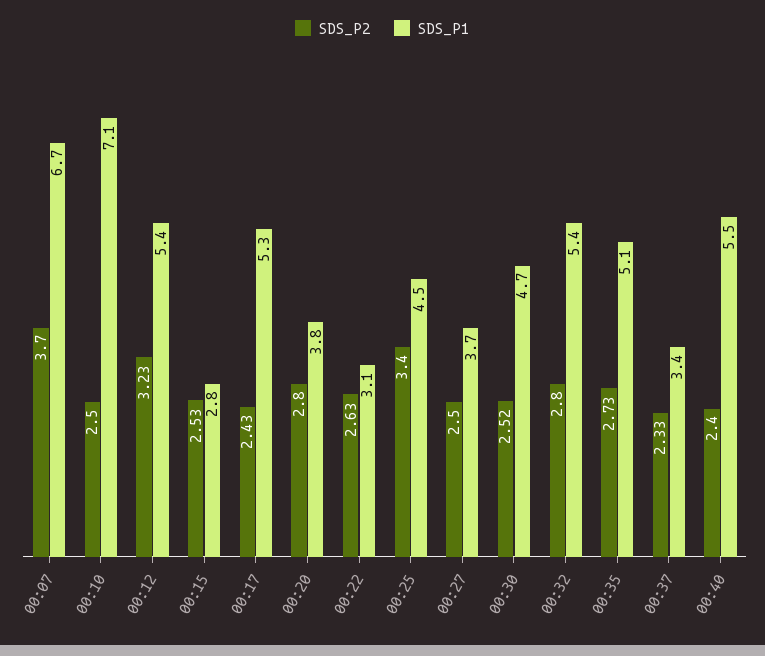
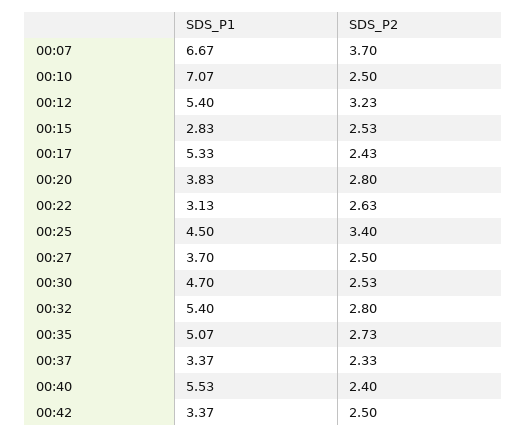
SDS_P2, 00:30: 2.52 -> 2.53
SDS_P1, 00:42: none -> 3.37
SDS_P2, 00:42: none -> 2.5

